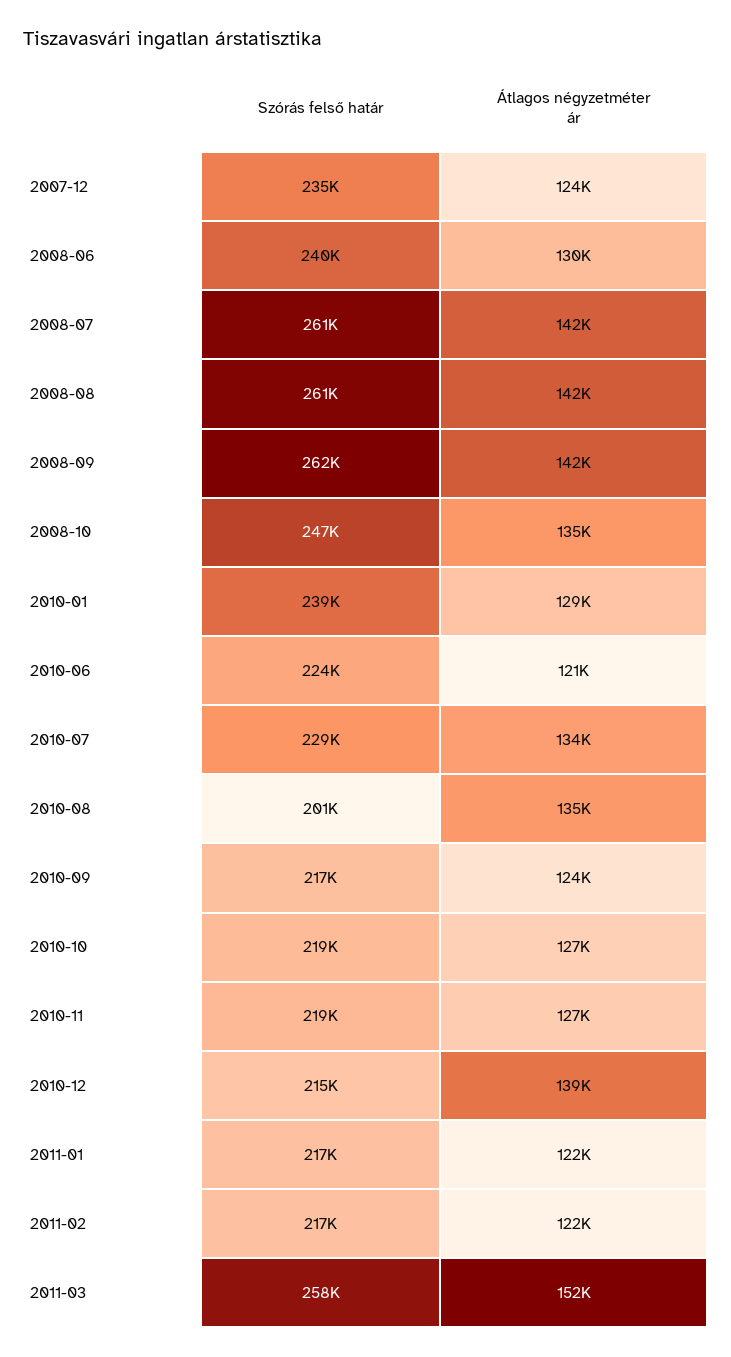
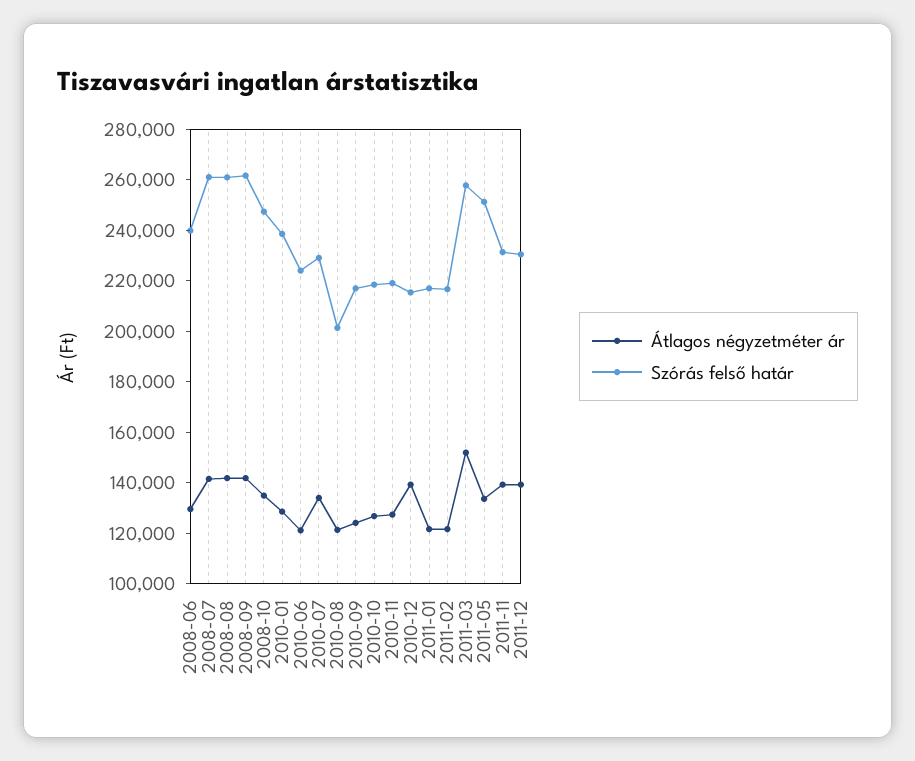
Szórás felső határ, 2007-12: 235000 -> none
Átlagos négyzetméter ár, 2007-12: 124000 -> none
Átlagos négyzetméter ár, 2010-08: 135000 -> 120000
Átlagos négyzetméter ár, 2011-05: none -> 135000
Szórás felső határ, 2011-05: none -> 250000
Átlagos négyzetméter ár, 2011-11: none -> 140000
Szórás felső határ, 2011-11: none -> 230000
Átlagos négyzetméter ár, 2011-12: none -> 140000
Szórás felső határ, 2011-12: none -> 230000

